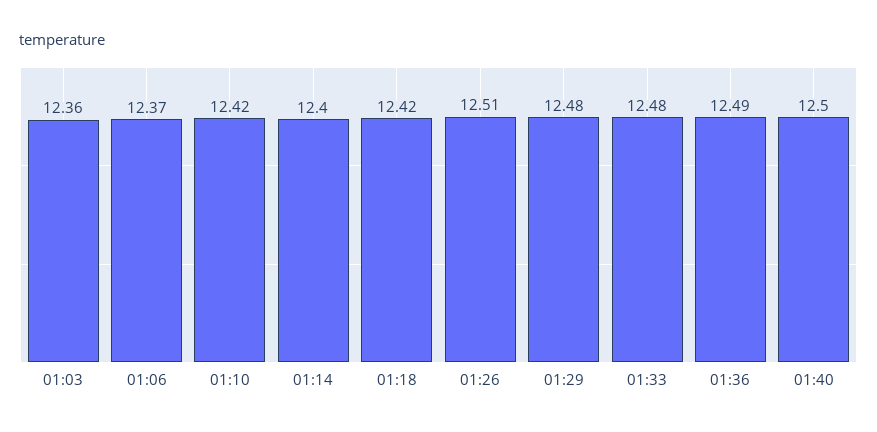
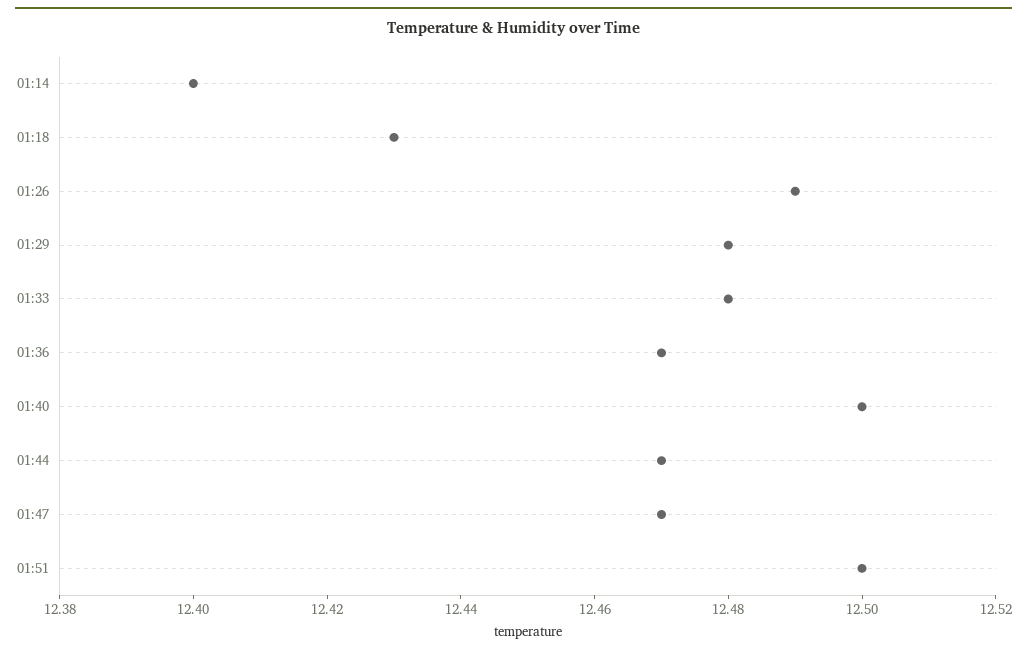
01:03: 12.36 -> none
01:06: 12.37 -> none
01:10: 12.42 -> none
01:18: 12.42 -> 12.43
01:26: 12.51 -> 12.49
01:36: 12.49 -> 12.47
01:44: none -> 12.47
01:47: none -> 12.47
01:51: none -> 12.5

